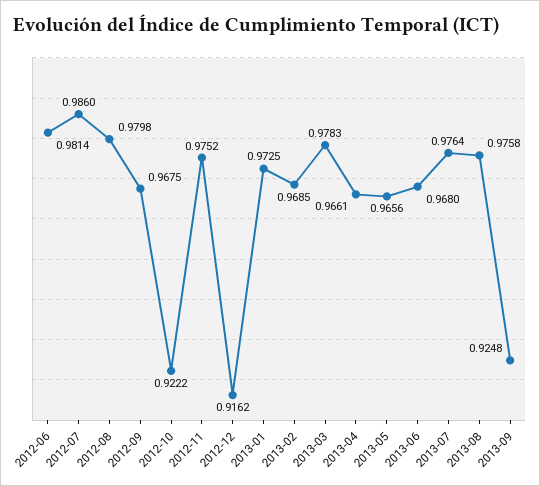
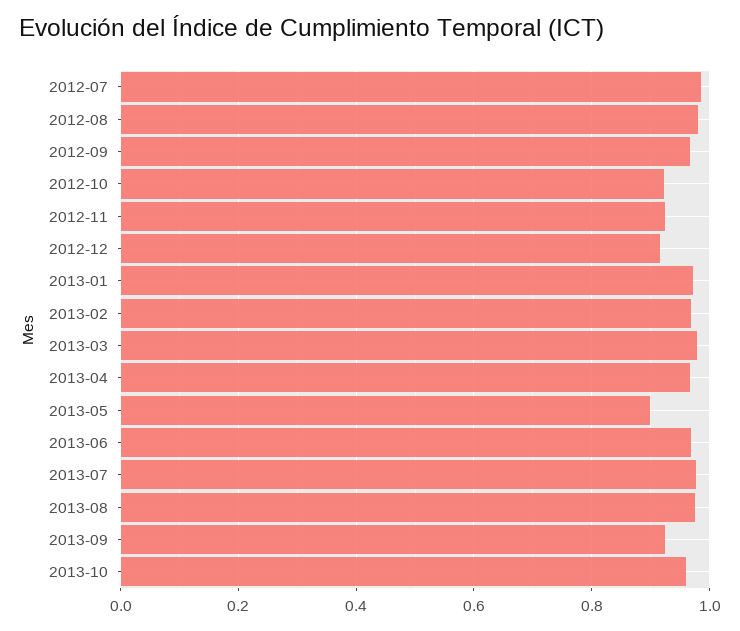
2012-06: 0.9814 -> none
2012-11: 0.9752 -> 0.92
2013-05: 0.9656 -> 0.9
2013-10: none -> 0.96

